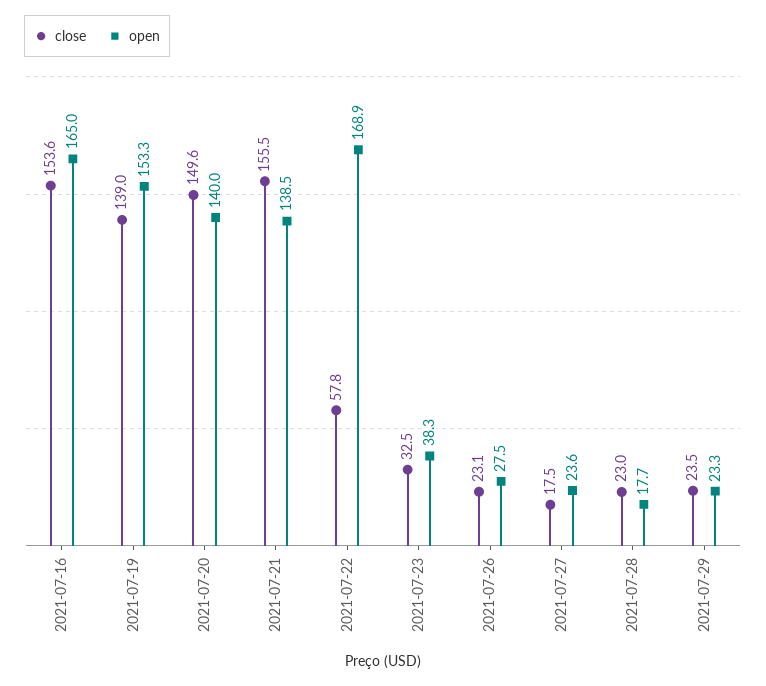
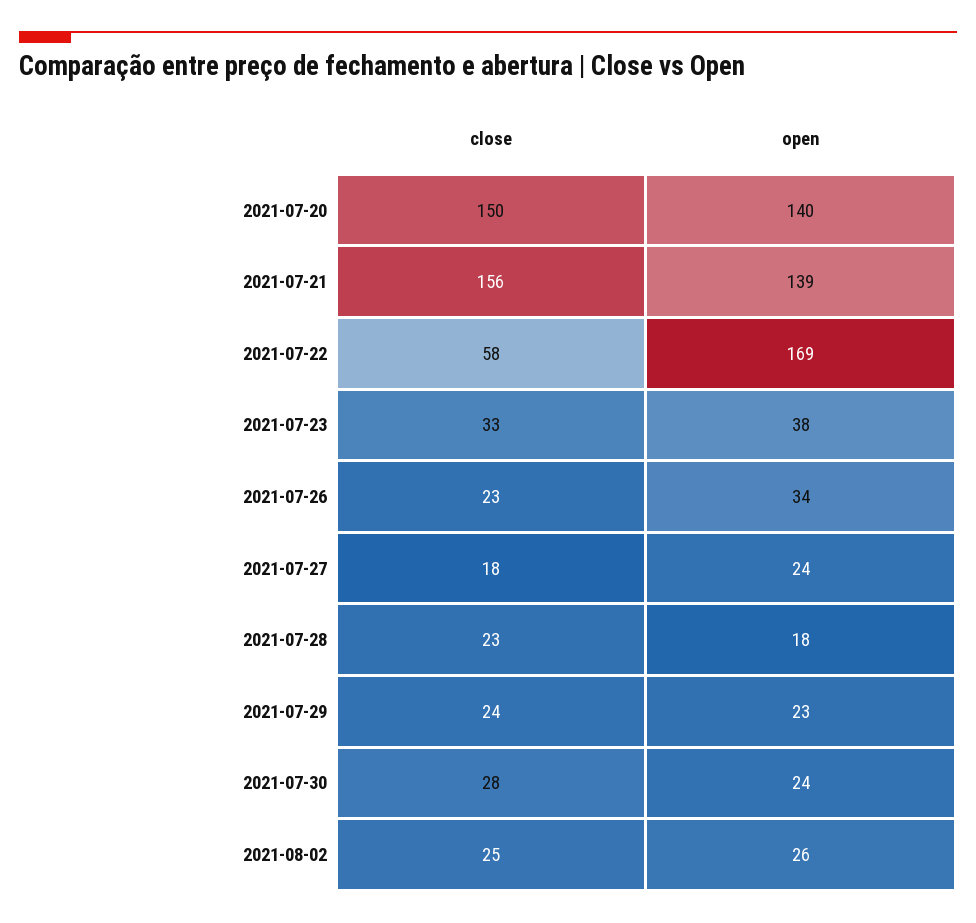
close, 2021-07-16: 153.6 -> none
open, 2021-07-16: 165 -> none
close, 2021-07-19: 139 -> none
open, 2021-07-19: 153.3 -> none
open, 2021-07-26: 27.5 -> 34
close, 2021-07-30: none -> 28
open, 2021-07-30: none -> 24
close, 2021-08-02: none -> 25
open, 2021-08-02: none -> 26

